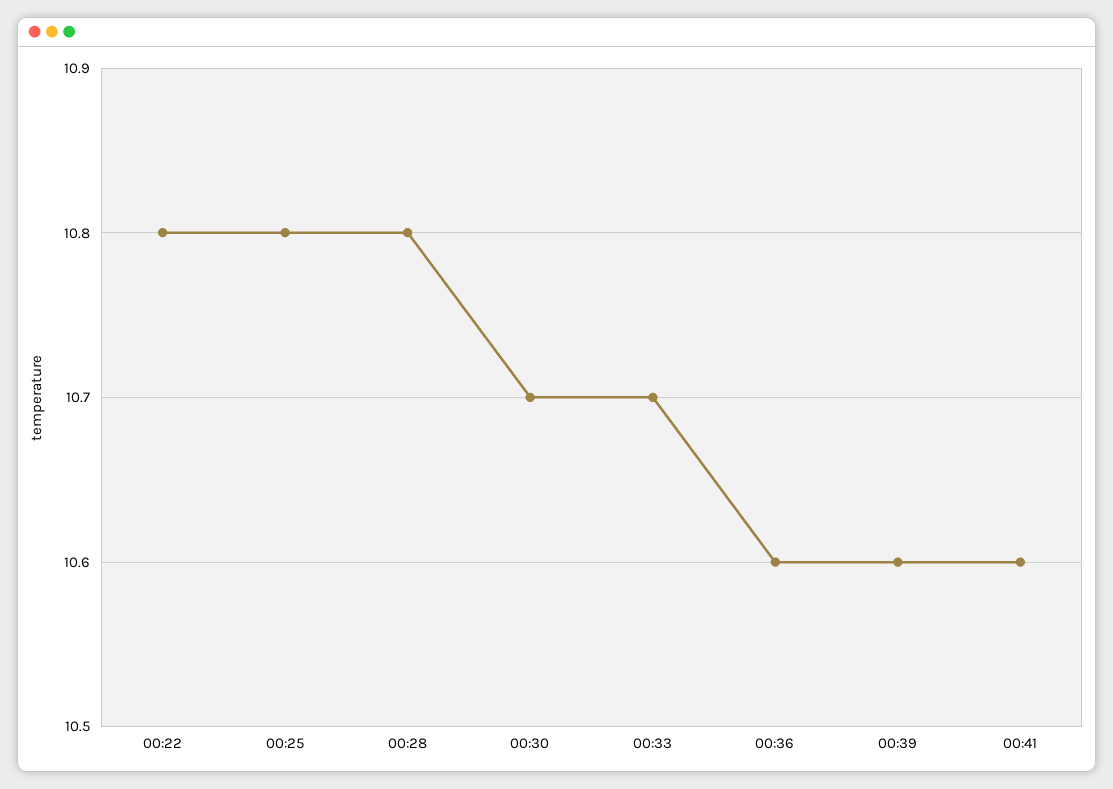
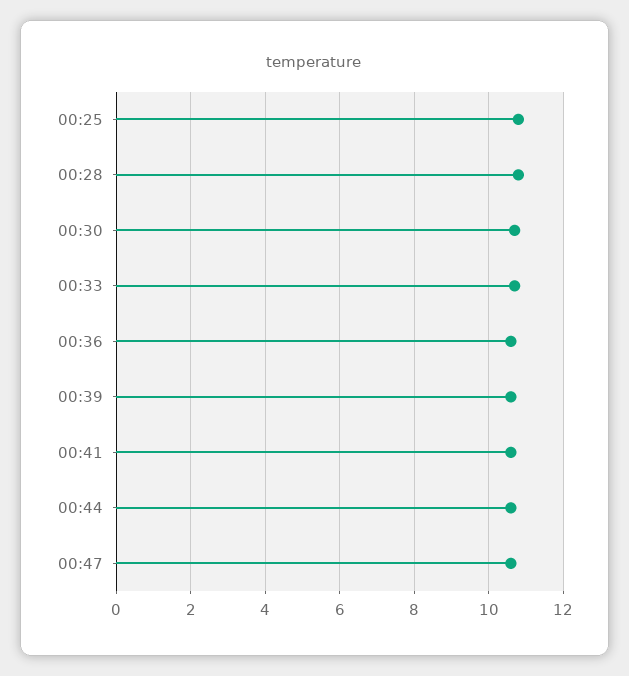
00:22: 10.8 -> none
00:44: none -> 10.5
00:47: none -> 10.5

